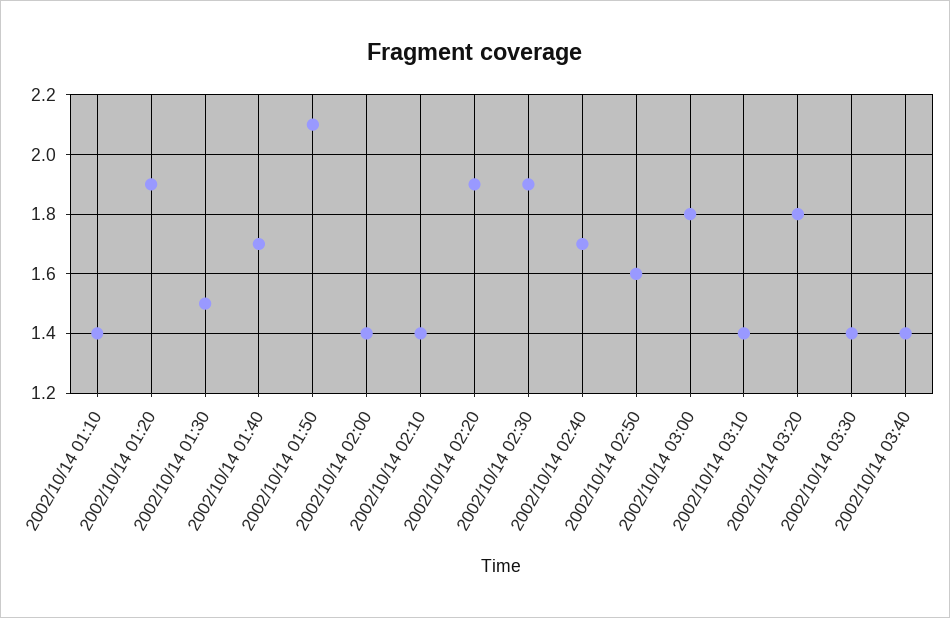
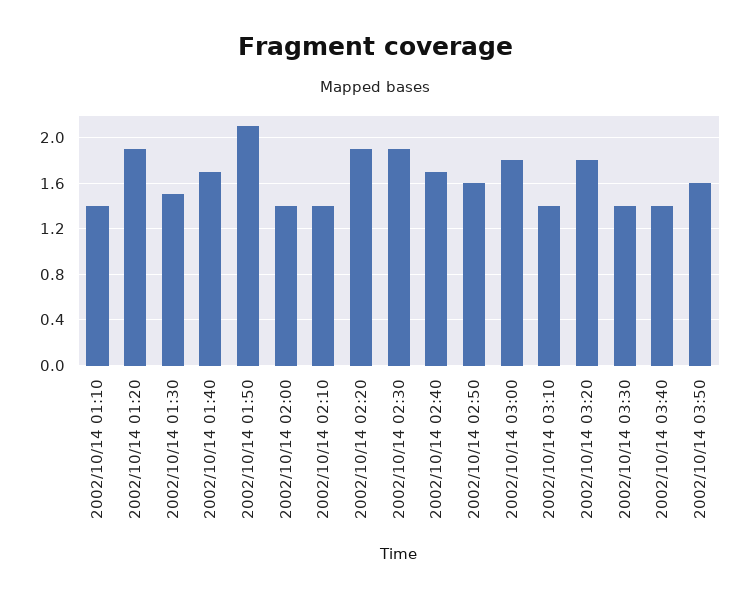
2002/10/14 03:50: none -> 1.6

